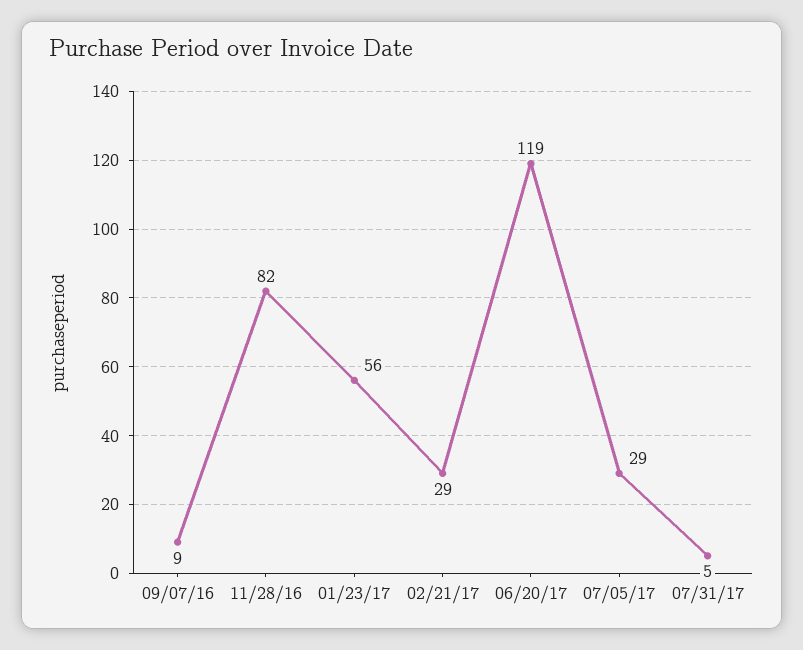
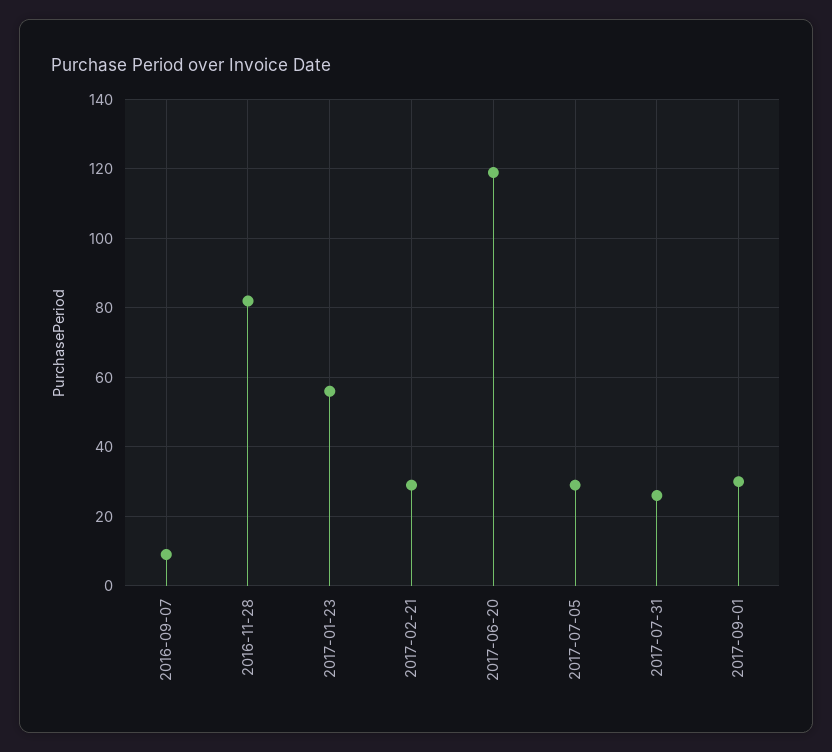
07/31/17: 5 -> 25
2017-09-01: none -> 30

